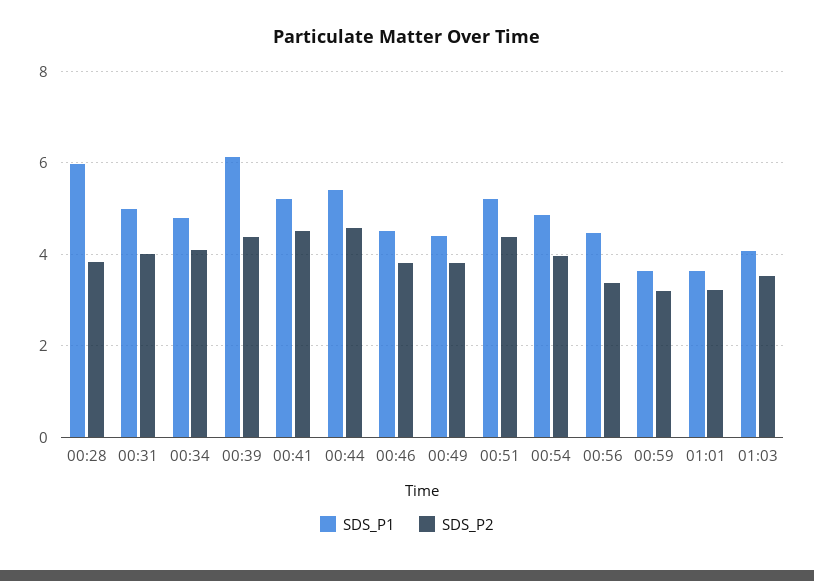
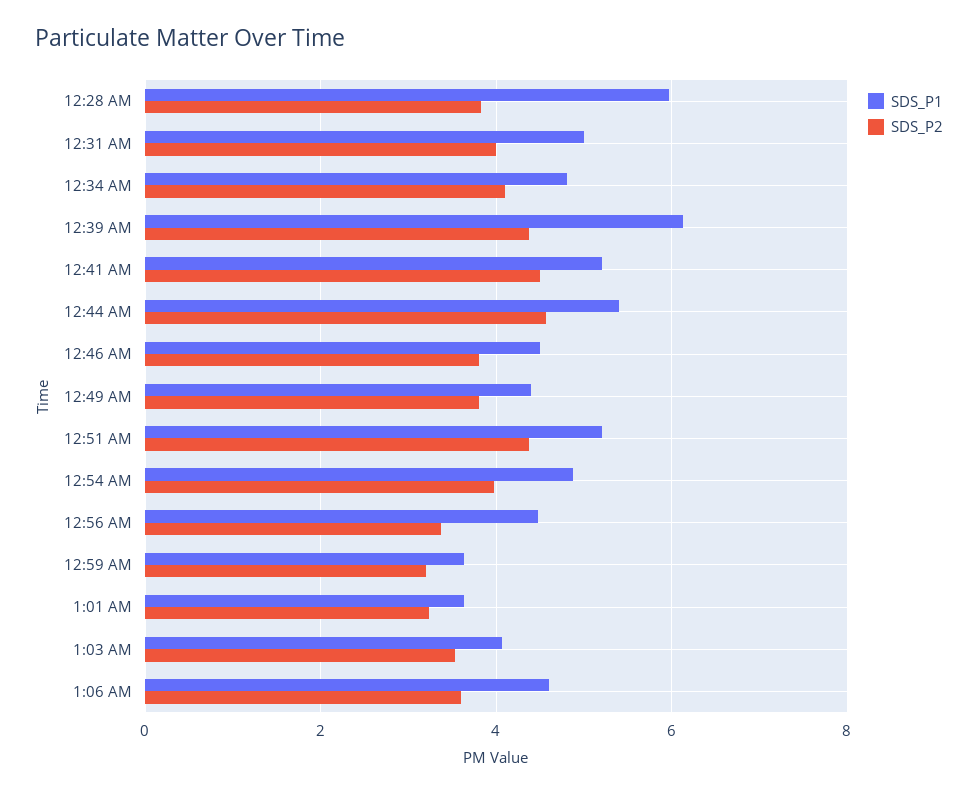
SDS_P1, 1:06 AM: none -> 4.6
SDS_P2, 1:06 AM: none -> 3.6

